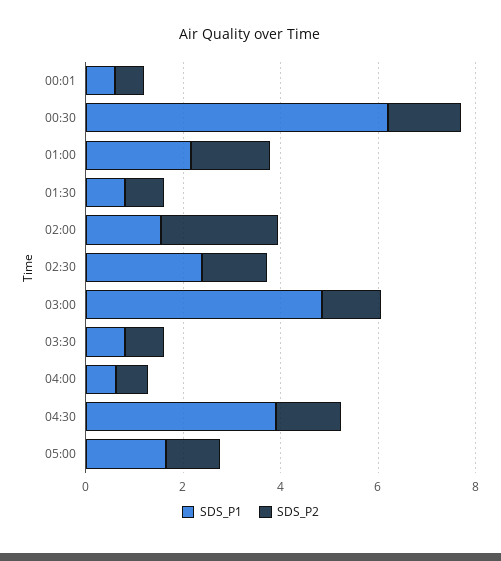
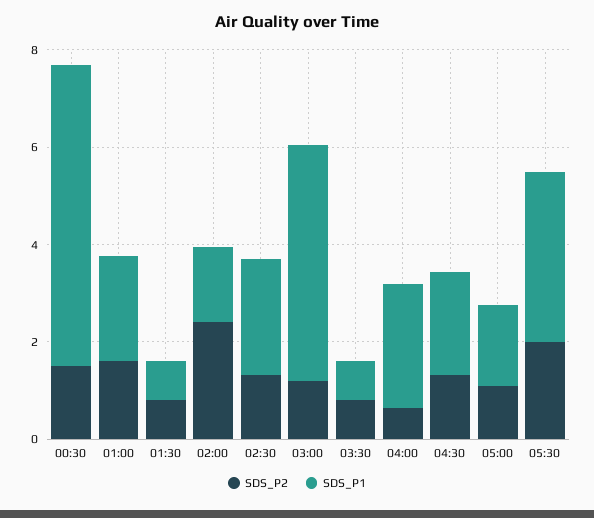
SDS_P1, 00:01: 0.5 -> none
SDS_P2, 00:01: 0.5 -> none
SDS_P1, 04:00: 0.5 -> 2.5
SDS_P1, 04:30: 4 -> 2
SDS_P2, 05:30: none -> 2
SDS_P1, 05:30: none -> 3.5

